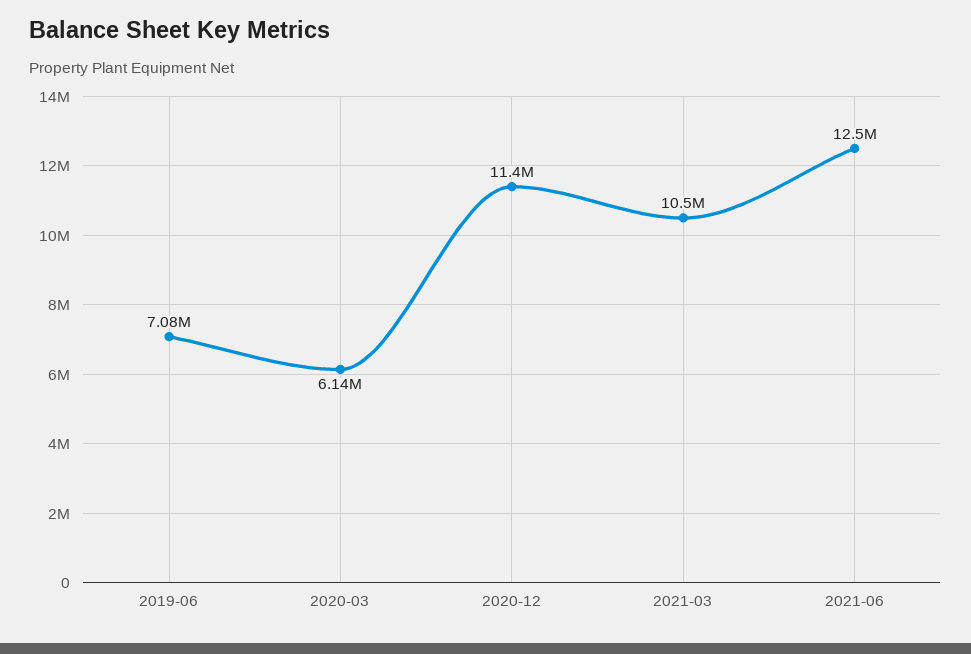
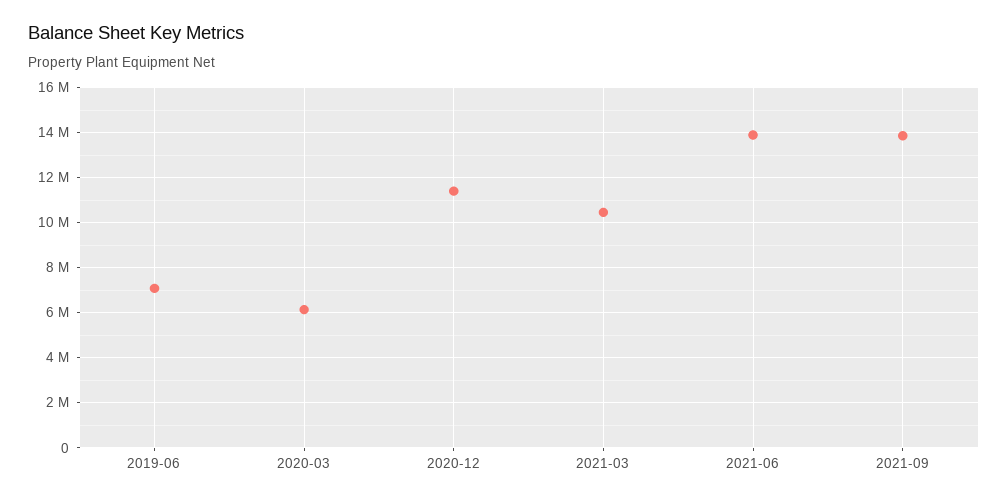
2021-06: 12500000 -> 14000000
2021-09: none -> 14000000

